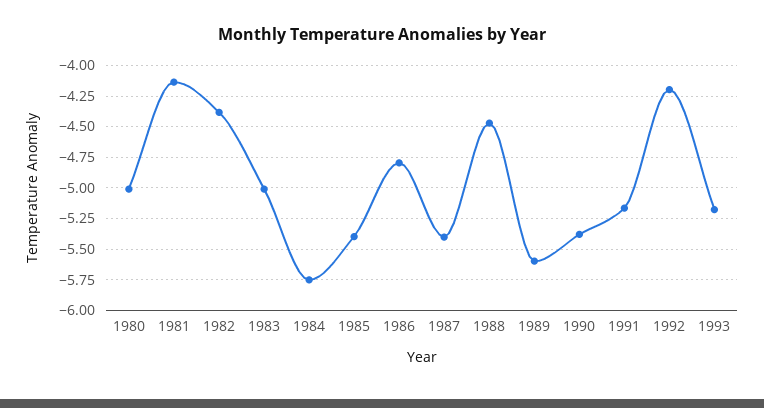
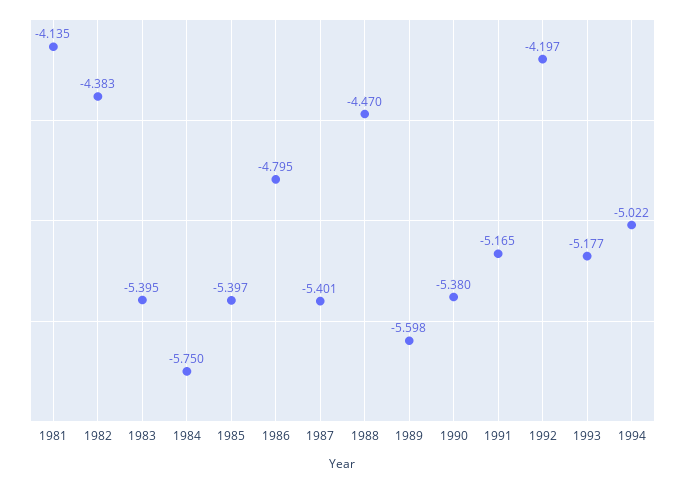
1980: -5 -> none
1983: -5 -> -5.395
1994: none -> -5.022

